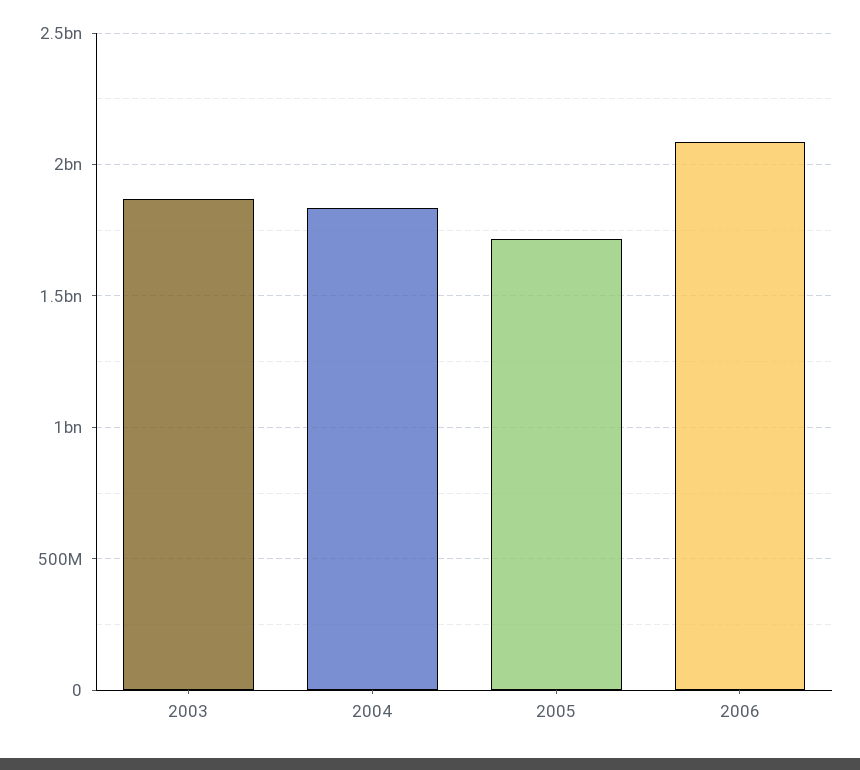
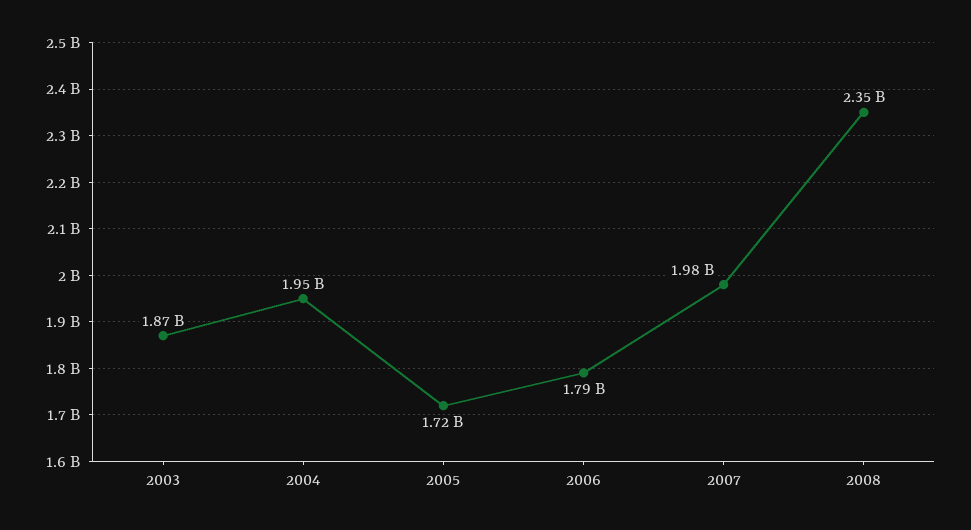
2004: 1850000000 -> 1950000000
2006: 2100000000 -> 1790000000
2007: none -> 1980000000
2008: none -> 2350000000

